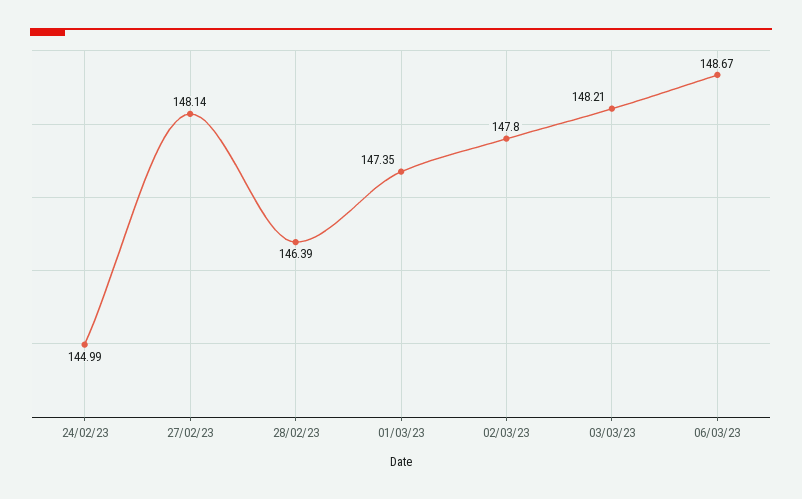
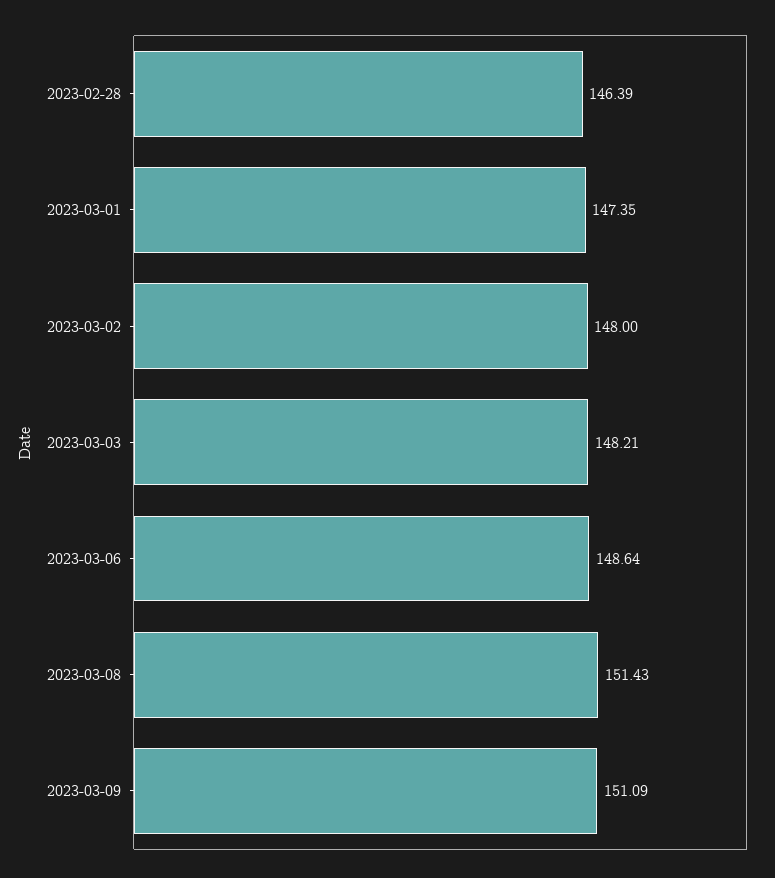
24/02/23: 144.99 -> none
27/02/23: 148.14 -> none
02/03/23: 147.8 -> 148
06/03/23: 148.67 -> 148.64
2023-03-08: none -> 151.43
2023-03-09: none -> 151.09

